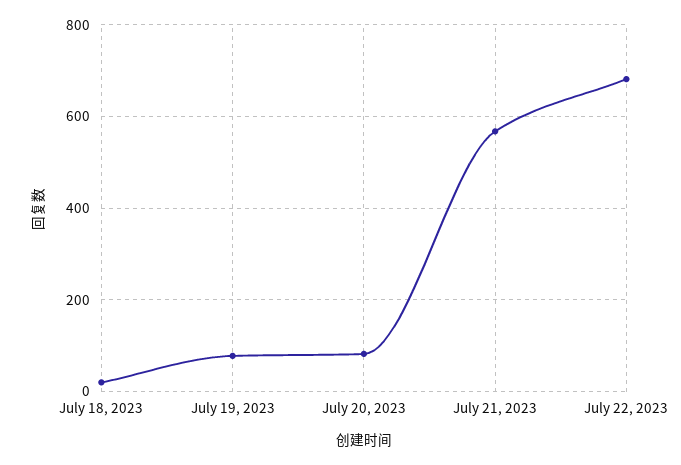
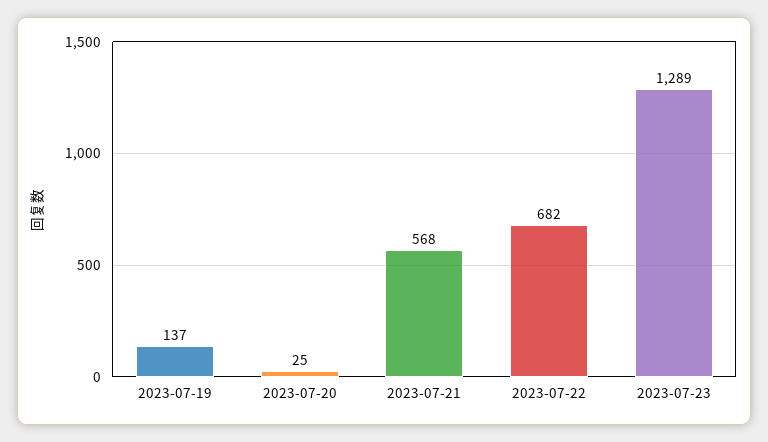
July 18, 2023: 20 -> none
July 19, 2023: 80 -> 137
July 20, 2023: 80 -> 25
2023-07-23: none -> 1289

